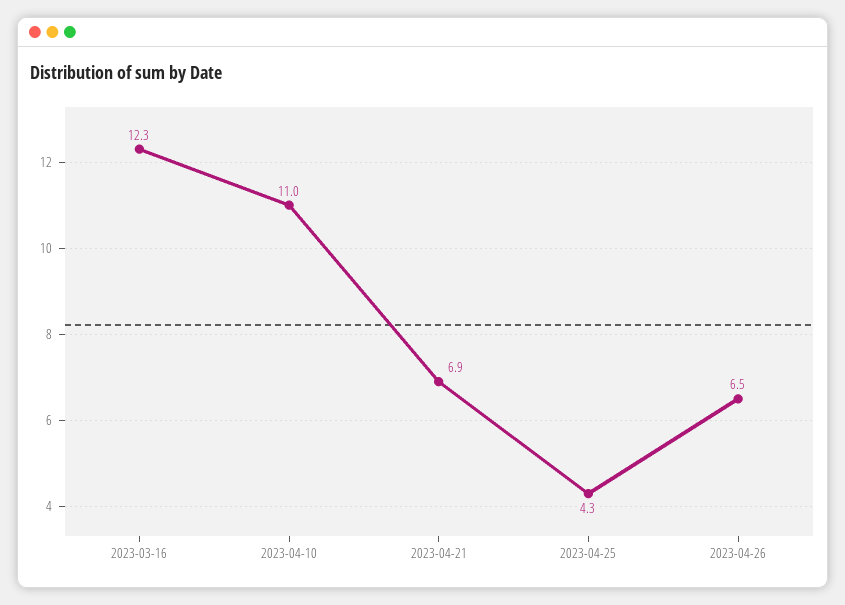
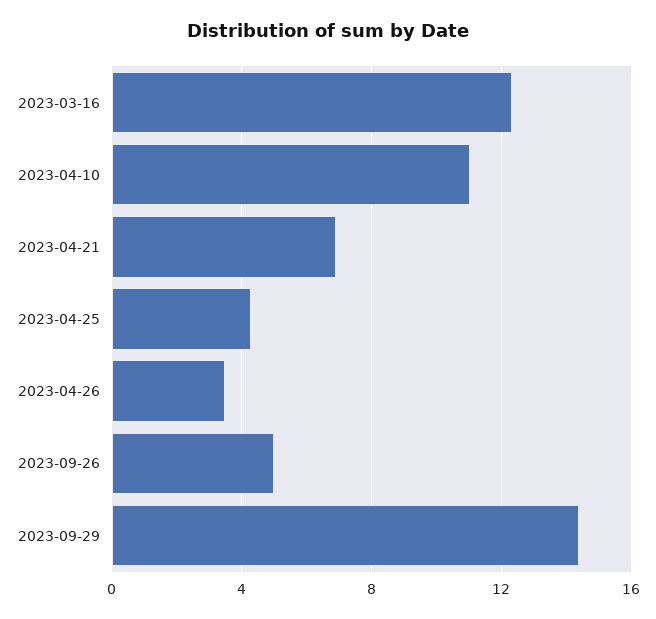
2023-04-26: 6.5 -> 3.5
2023-09-26: none -> 5
2023-09-29: none -> 14.5

